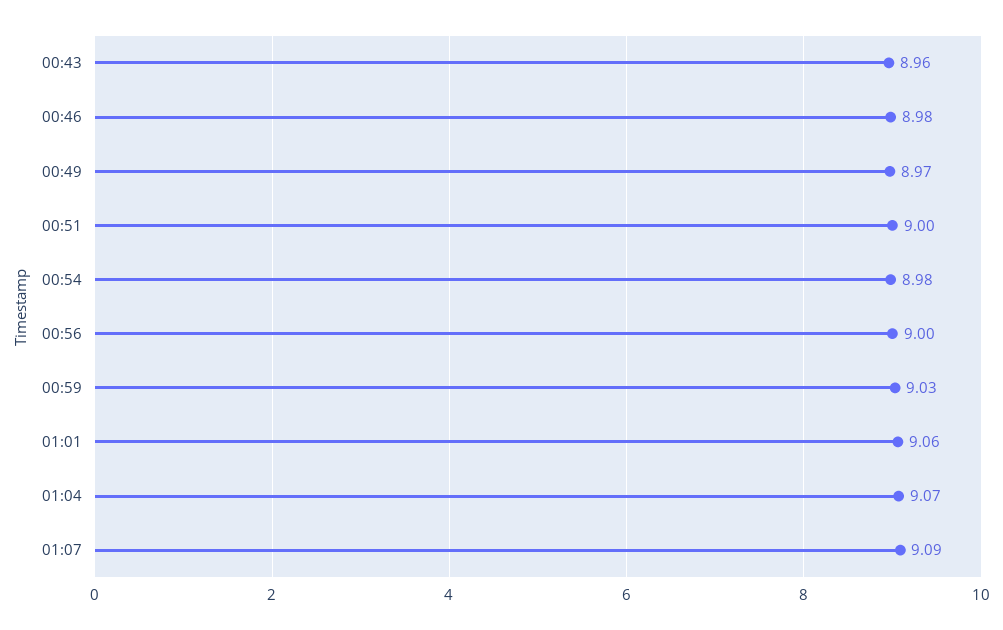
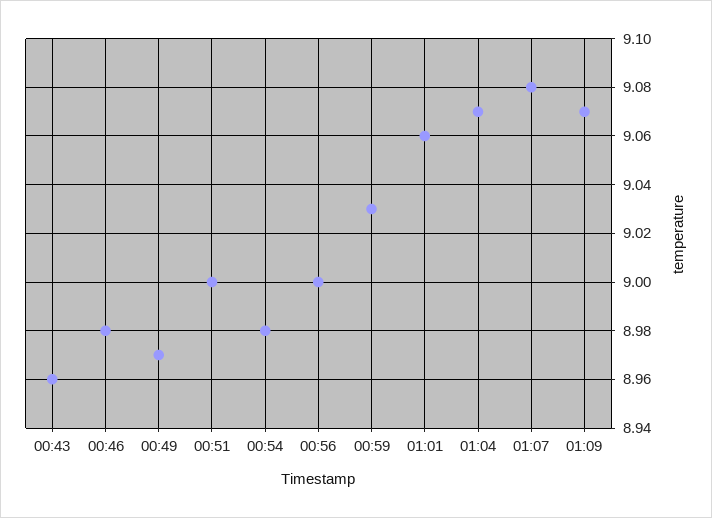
01:07: 9.09 -> 9.08
01:09: none -> 9.07

